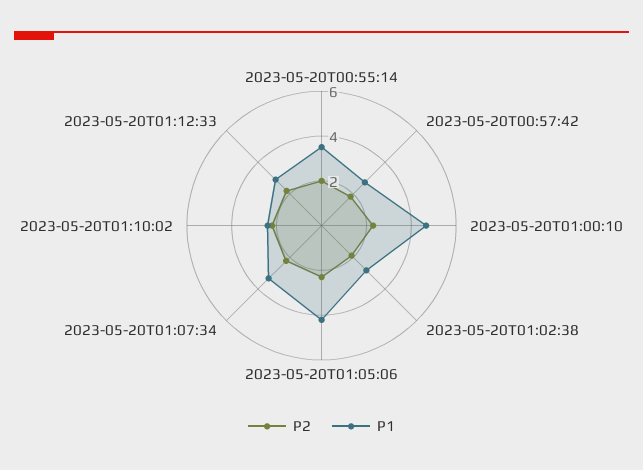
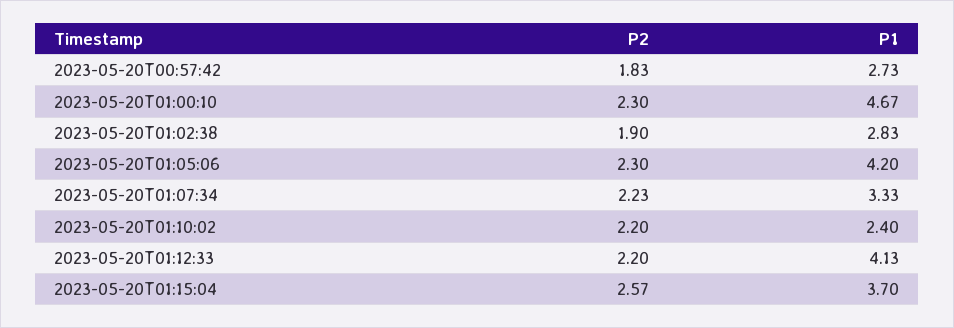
P2, 2023-05-20T00:55:14: 2 -> none
P1, 2023-05-20T00:55:14: 3.5 -> none
P1, 2023-05-20T01:12:33: 3 -> 4.13
P2, 2023-05-20T01:15:04: none -> 2.57
P1, 2023-05-20T01:15:04: none -> 3.7

